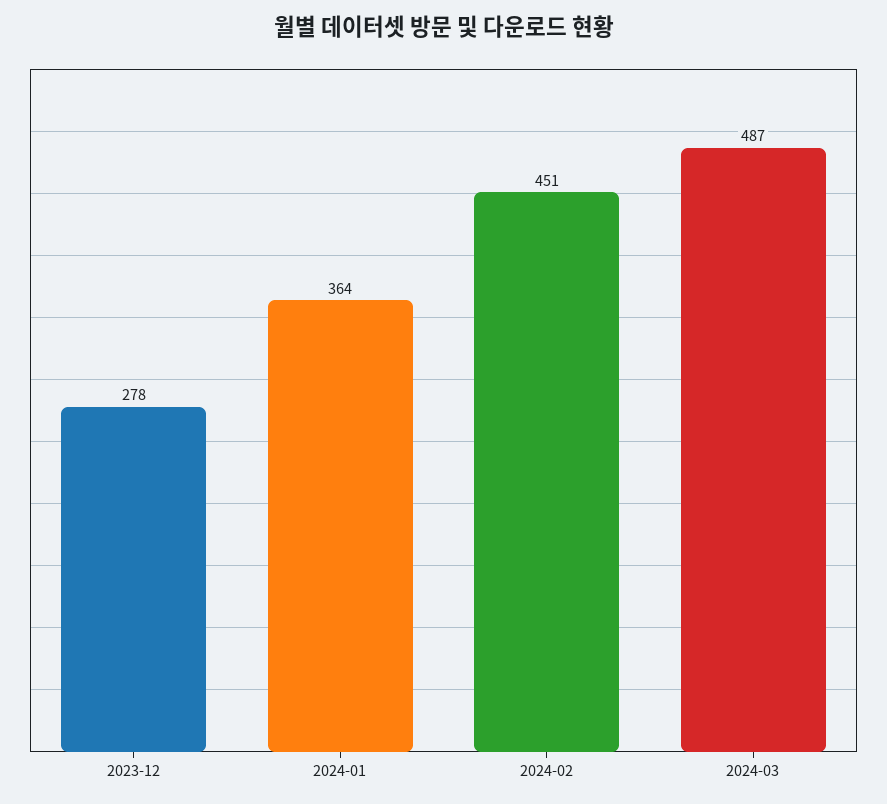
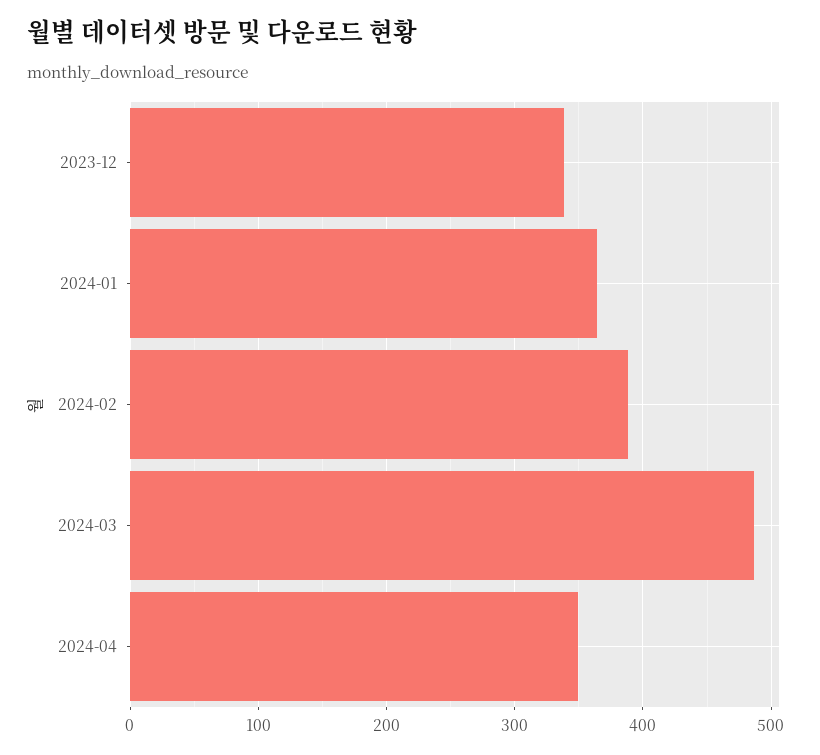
2023-12: 278 -> 340
2024-02: 451 -> 390
2024-04: none -> 350

